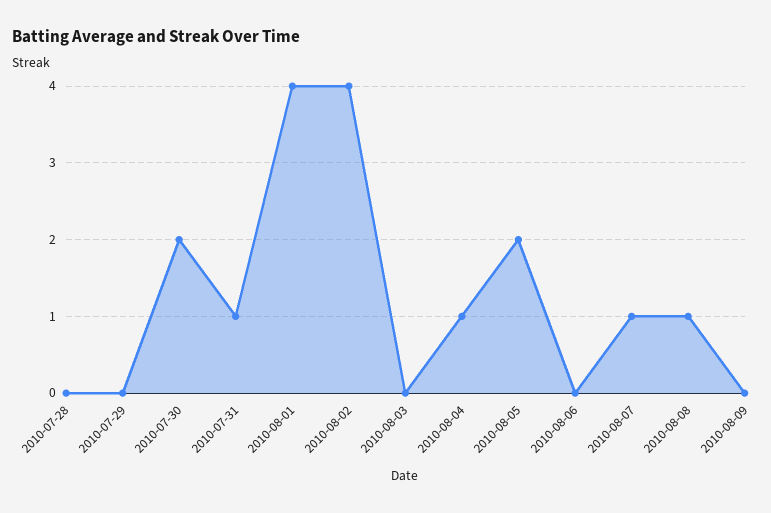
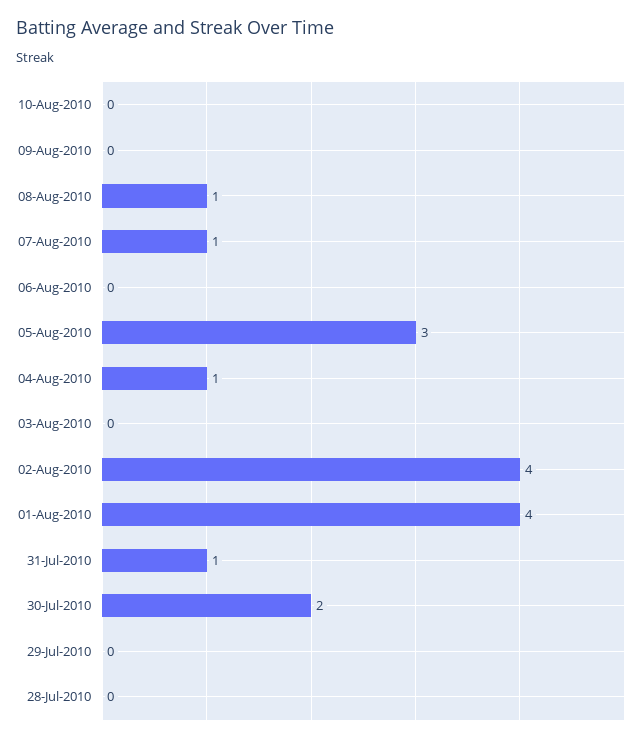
2010-08-05: 2 -> 3
10-Aug-2010: none -> 0

